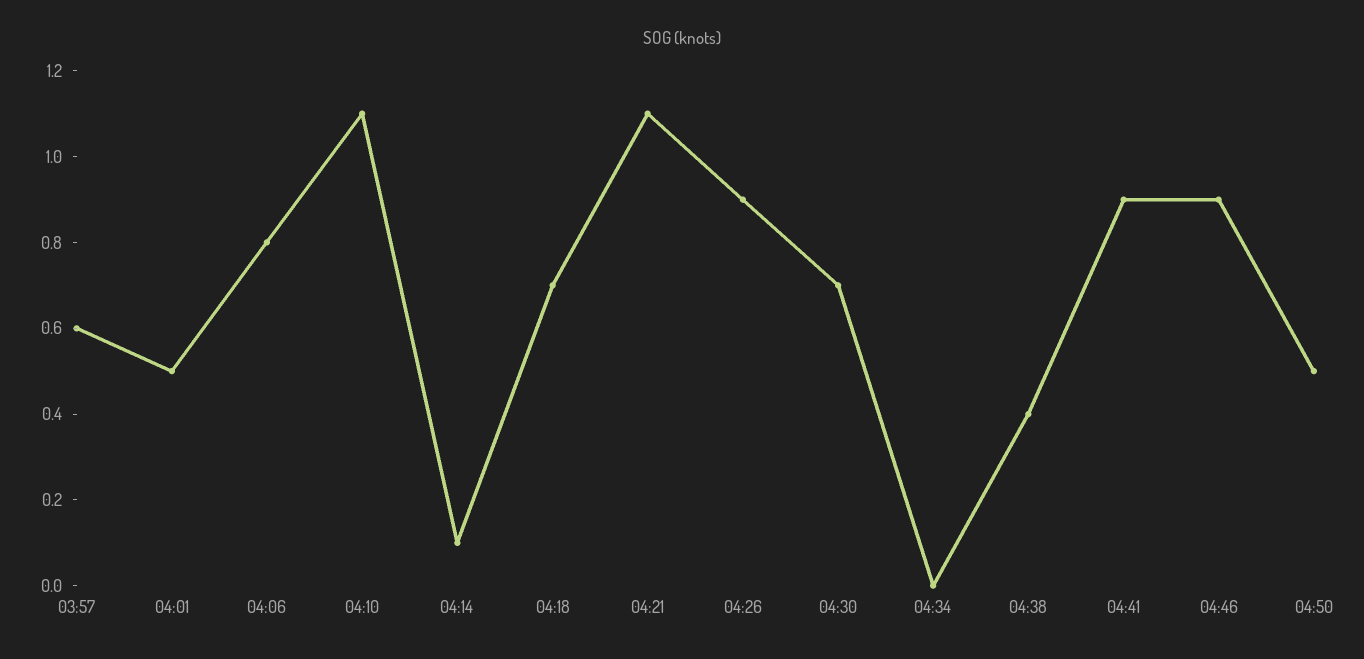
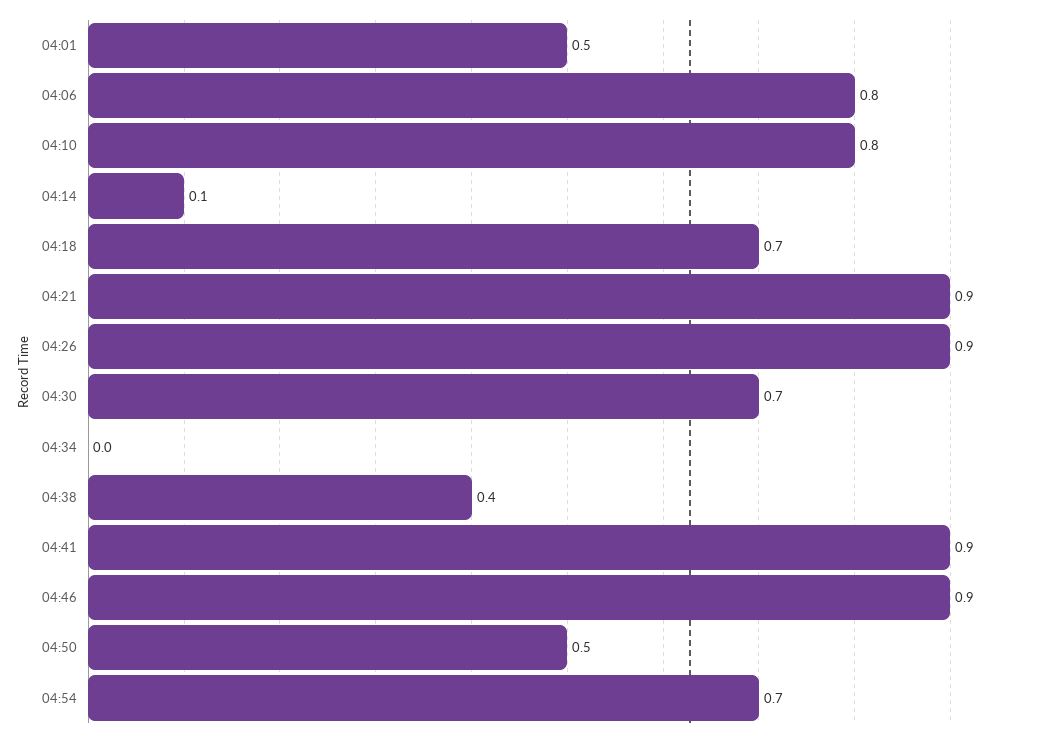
03:57: 0.6 -> none
04:10: 1.1 -> 0.8
04:21: 1.1 -> 0.9
04:54: none -> 0.7

